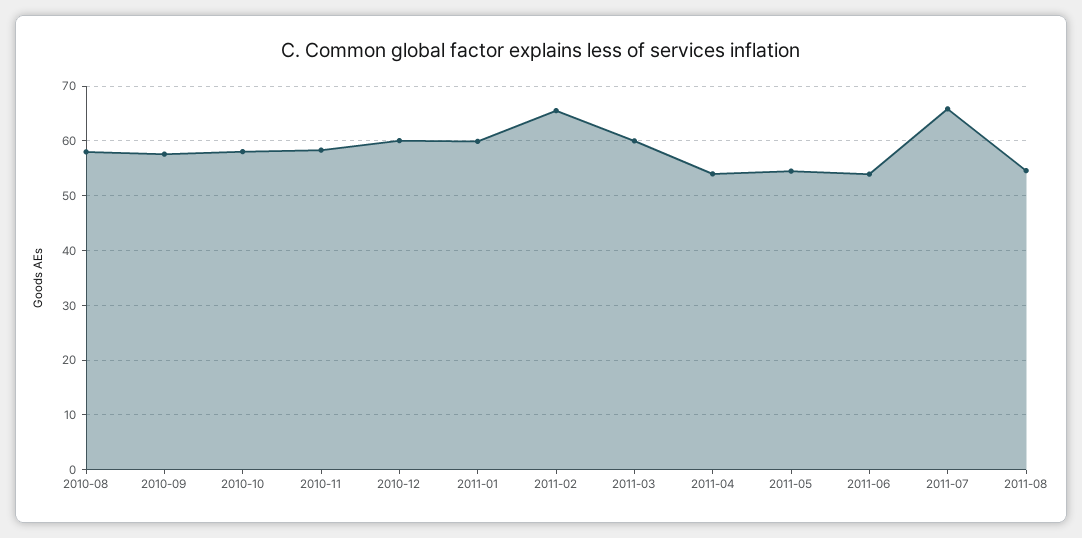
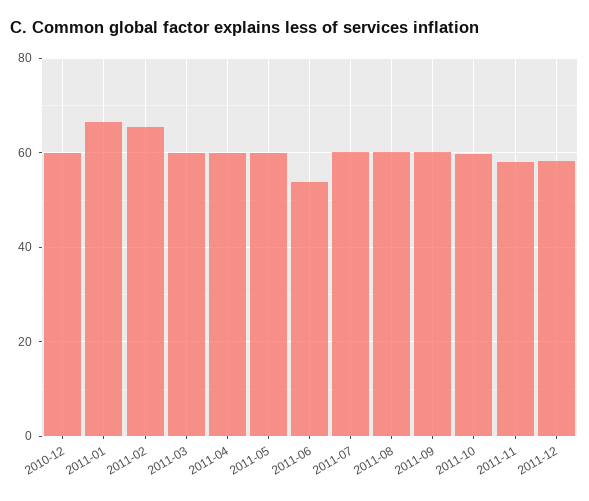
2010-08: 58 -> none
2010-09: 58 -> none
2010-10: 58 -> none
2010-11: 58 -> none
2011-01: 60 -> 66
2011-04: 54 -> 60
2011-05: 54 -> 60
2011-07: 66 -> 60
2011-08: 54 -> 60
2011-09: none -> 60
2011-10: none -> 60
2011-11: none -> 58
2011-12: none -> 58

